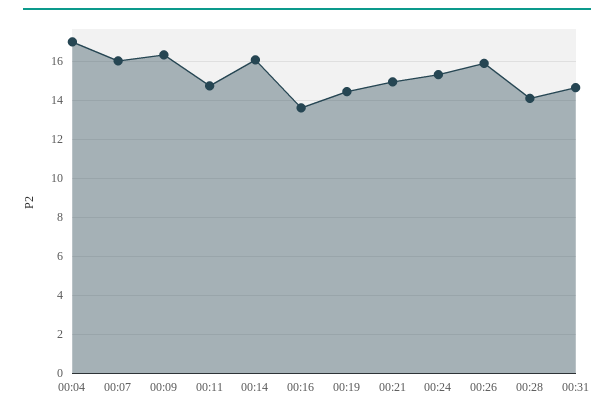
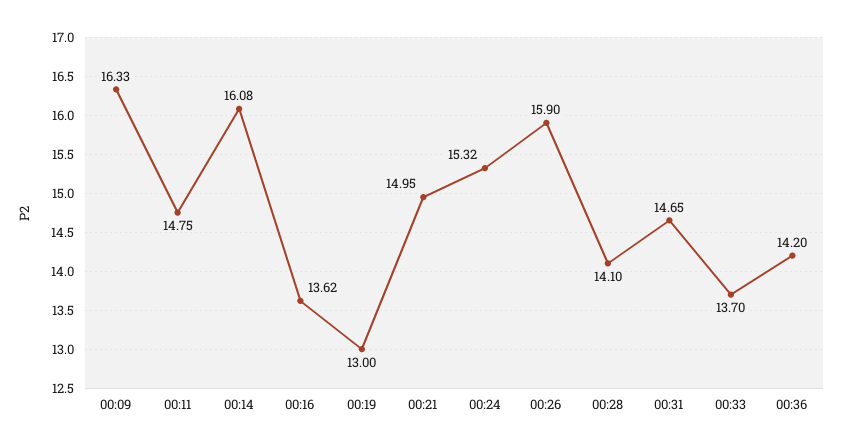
00:04: 17 -> none
00:07: 16 -> none
00:19: 14.5 -> 13
00:33: none -> 13.7
00:36: none -> 14.2

